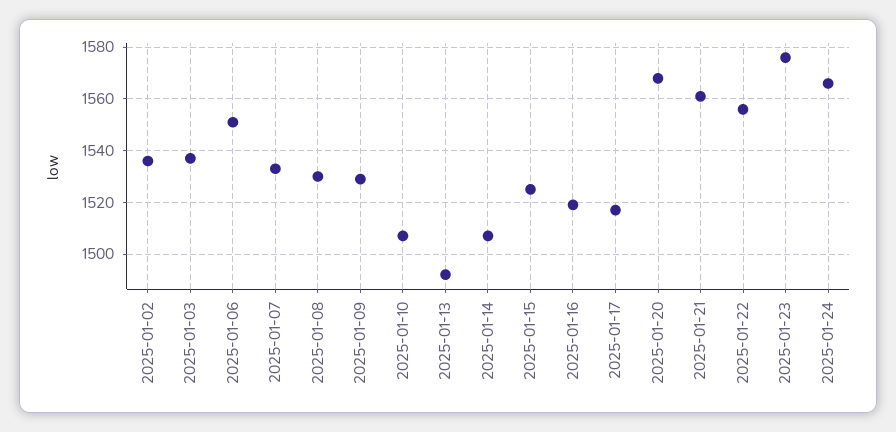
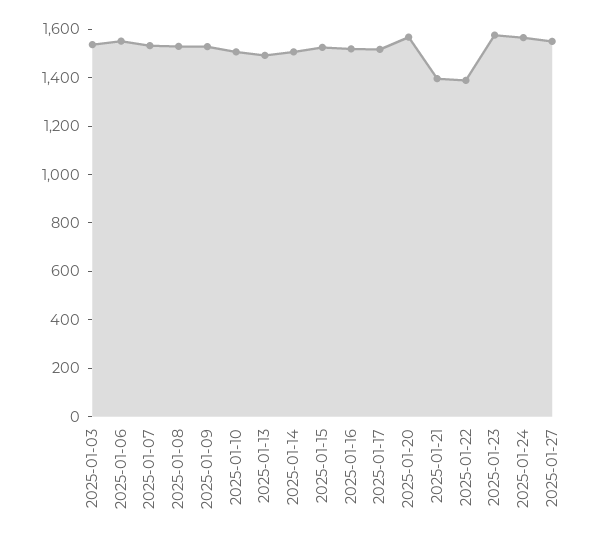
2025-01-02: 1535 -> none
2025-01-21: 1560 -> 1400
2025-01-22: 1555 -> 1400
2025-01-27: none -> 1550

